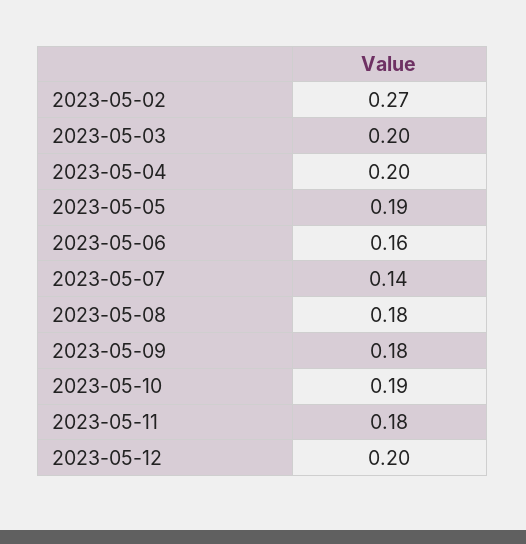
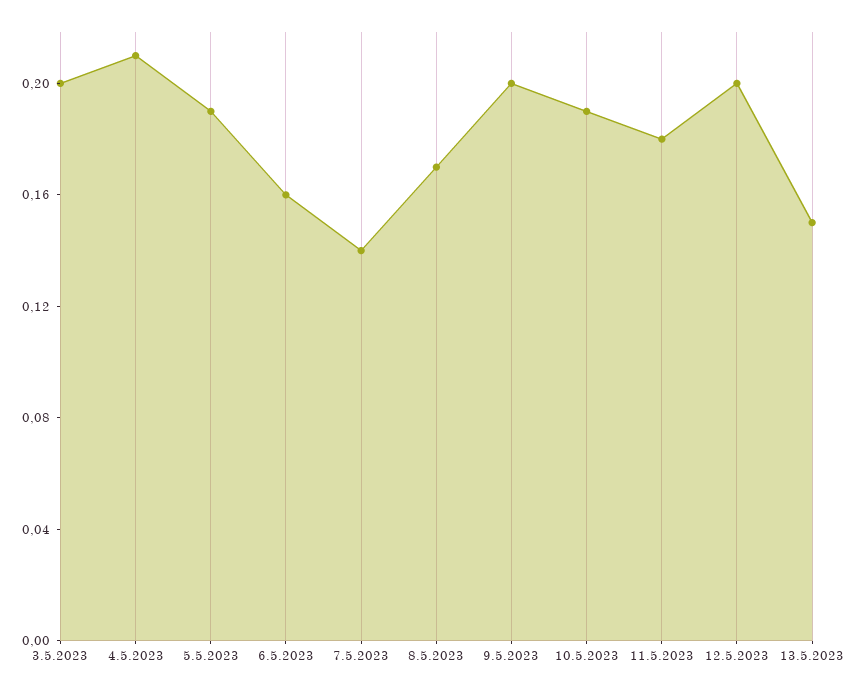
2023-05-02: 0.27 -> none
2023-05-04: 0.2 -> 0.21
2023-05-08: 0.18 -> 0.17
2023-05-09: 0.18 -> 0.2
13.5.2023: none -> 0.15

